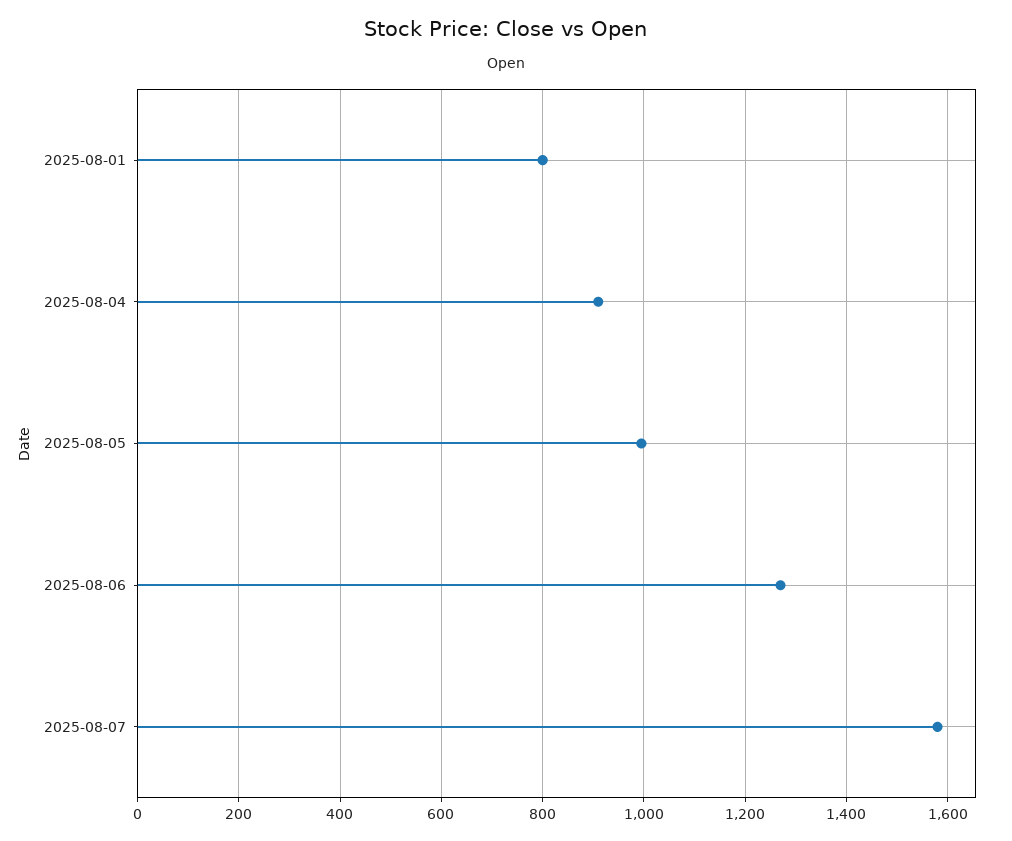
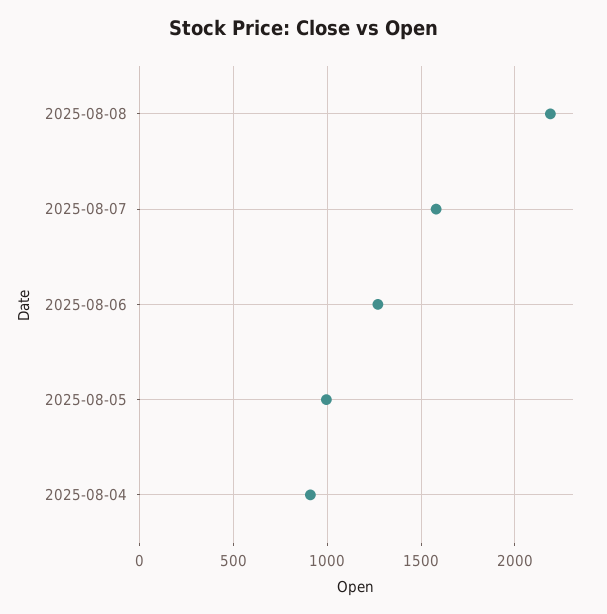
2025-08-01: 800 -> none
2025-08-08: none -> 2200

